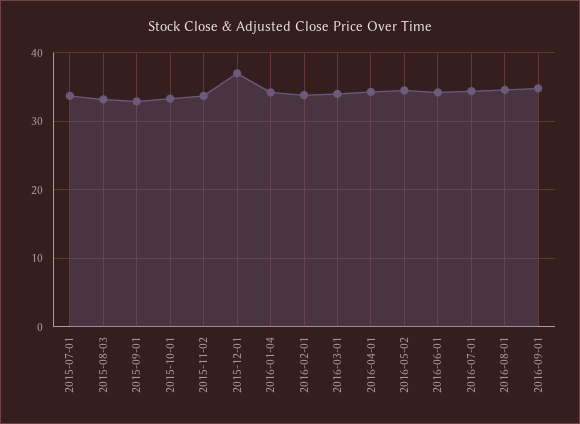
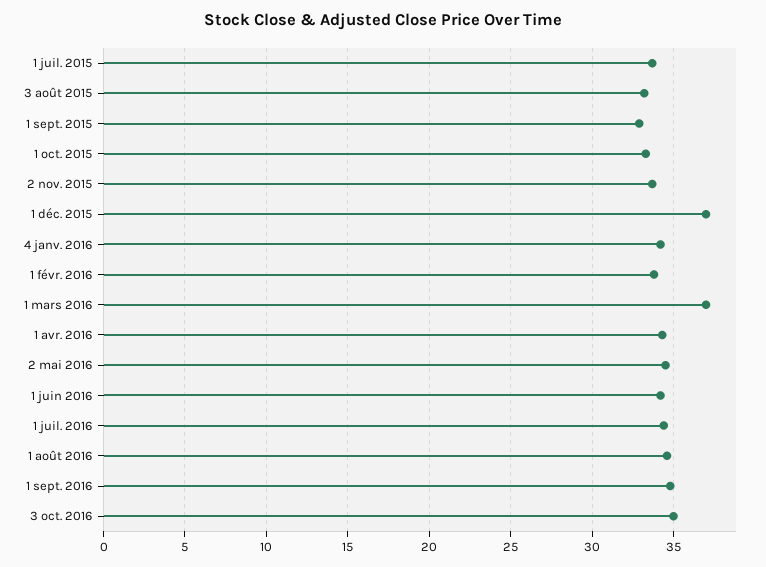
2016-03-01: 34 -> 37
3 oct. 2016: none -> 35

